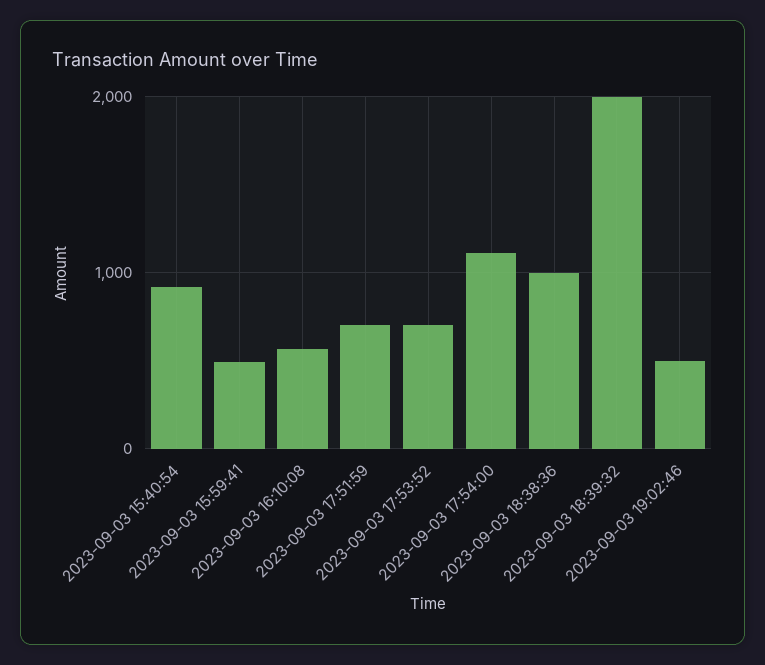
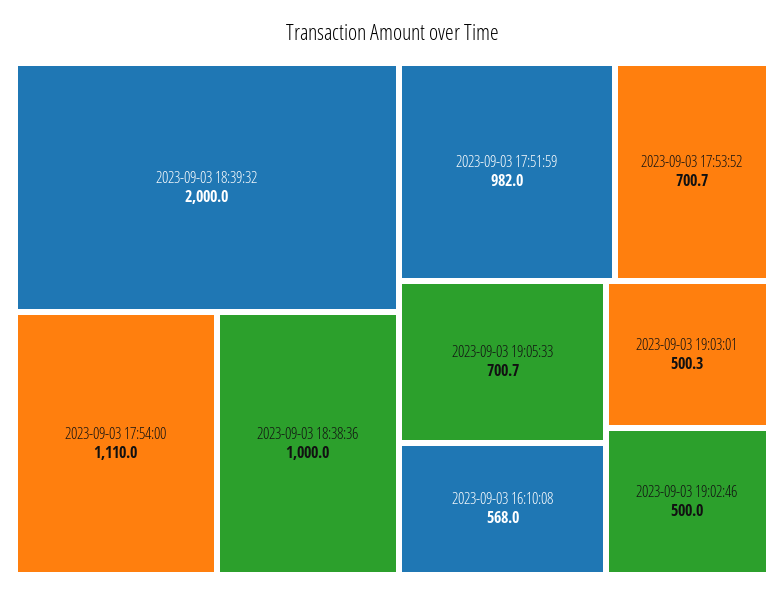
2023-09-03 15:40:54: 900 -> none
2023-09-03 15:59:41: 500 -> none
2023-09-03 17:51:59: 700 -> 982
2023-09-03 19:05:33: none -> 700.7
2023-09-03 19:03:01: none -> 500.3

